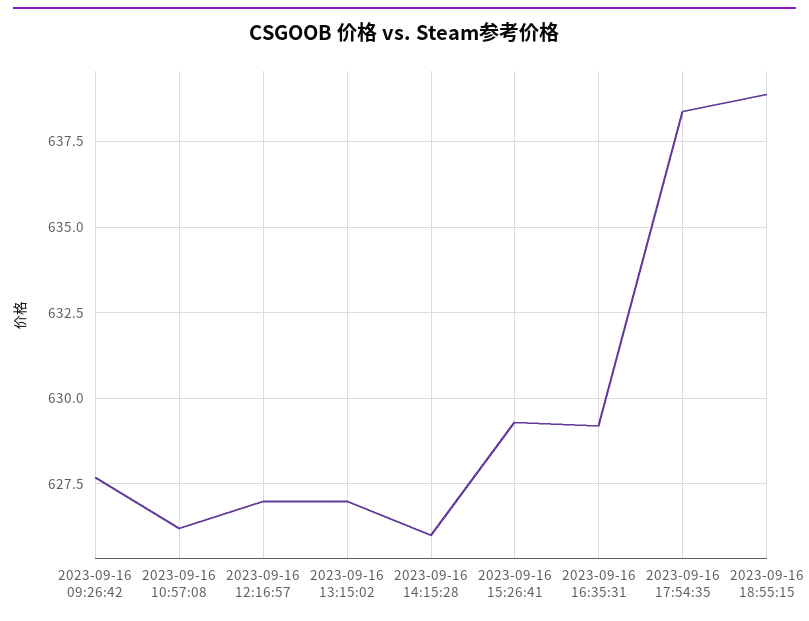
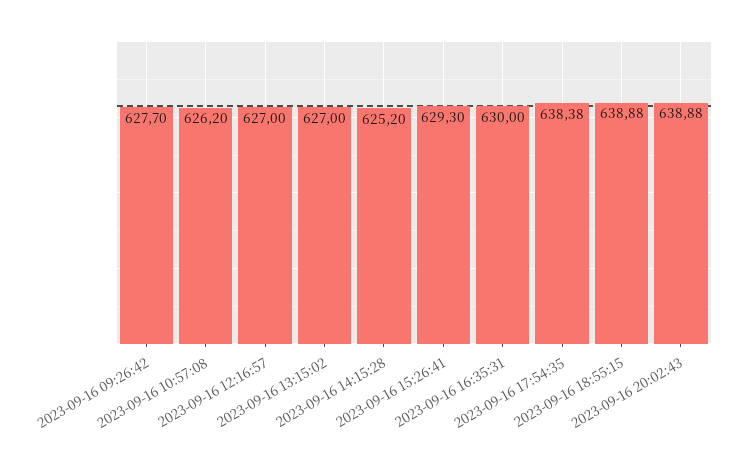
2023-09-16 14:15:28: 626 -> 625.2
2023-09-16 16:35:31: 629.25 -> 630
2023-09-16 20:02:43: none -> 638.88

